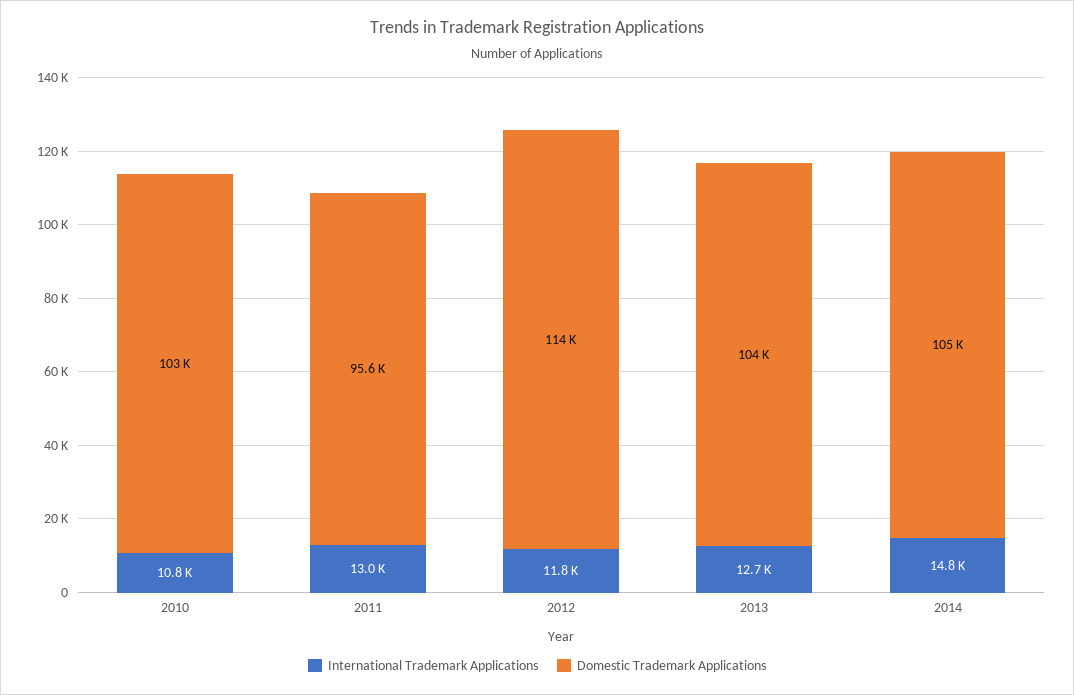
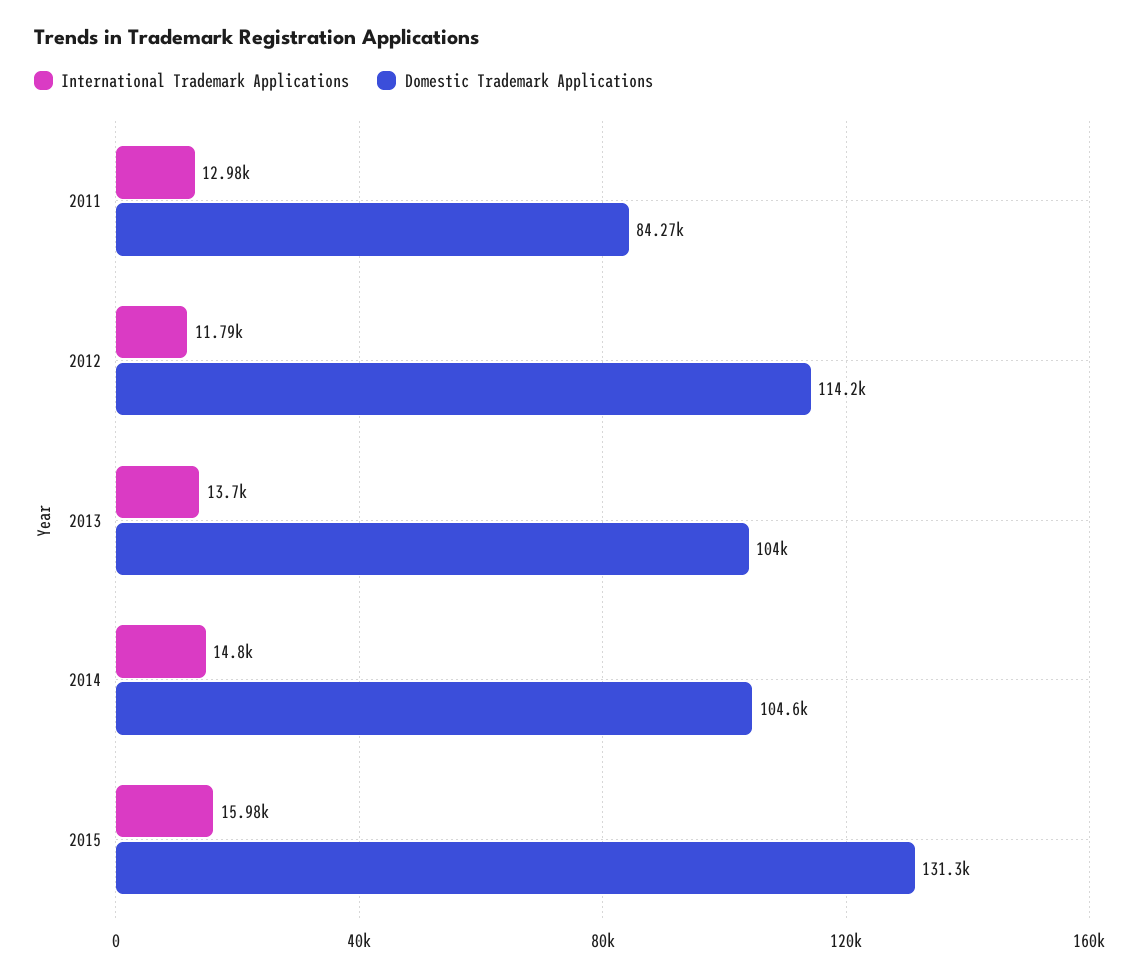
International Trademark Applications, 2010: 10800 -> none
Domestic Trademark Applications, 2010: 103000 -> none
Domestic Trademark Applications, 2011: 95600 -> 84270
International Trademark Applications, 2013: 12700 -> 13700
International Trademark Applications, 2015: none -> 15980
Domestic Trademark Applications, 2015: none -> 131300

